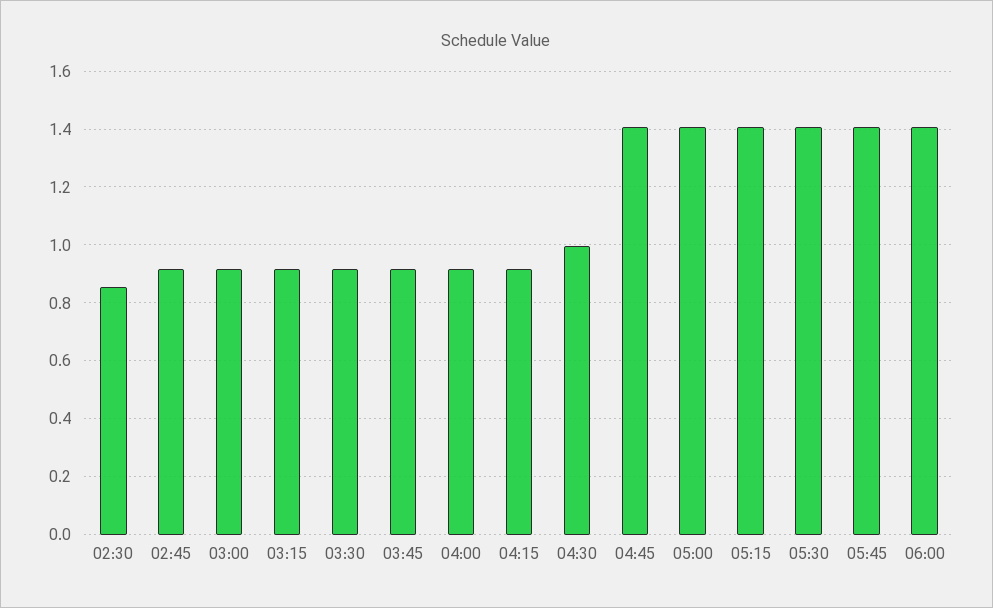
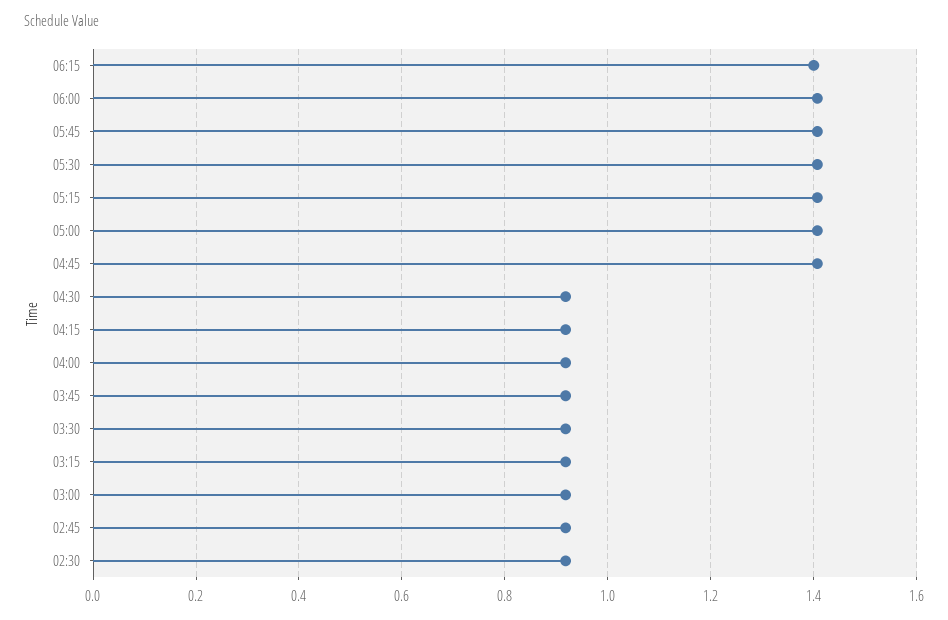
02:30: 0.85 -> 0.92
04:30: 1 -> 0.92
06:15: none -> 1.4

